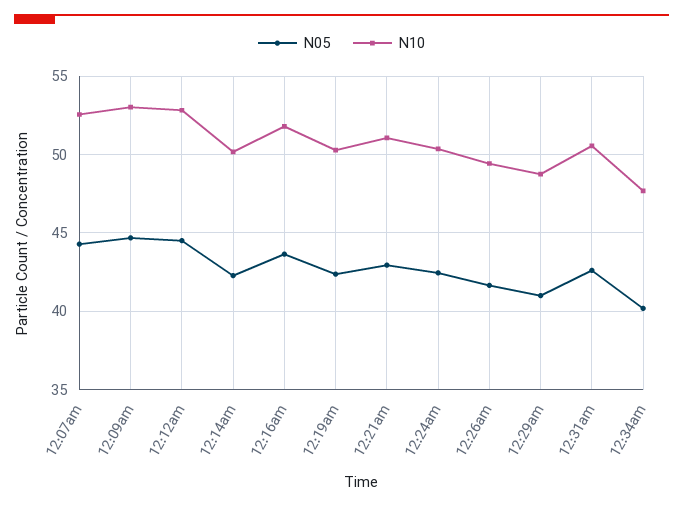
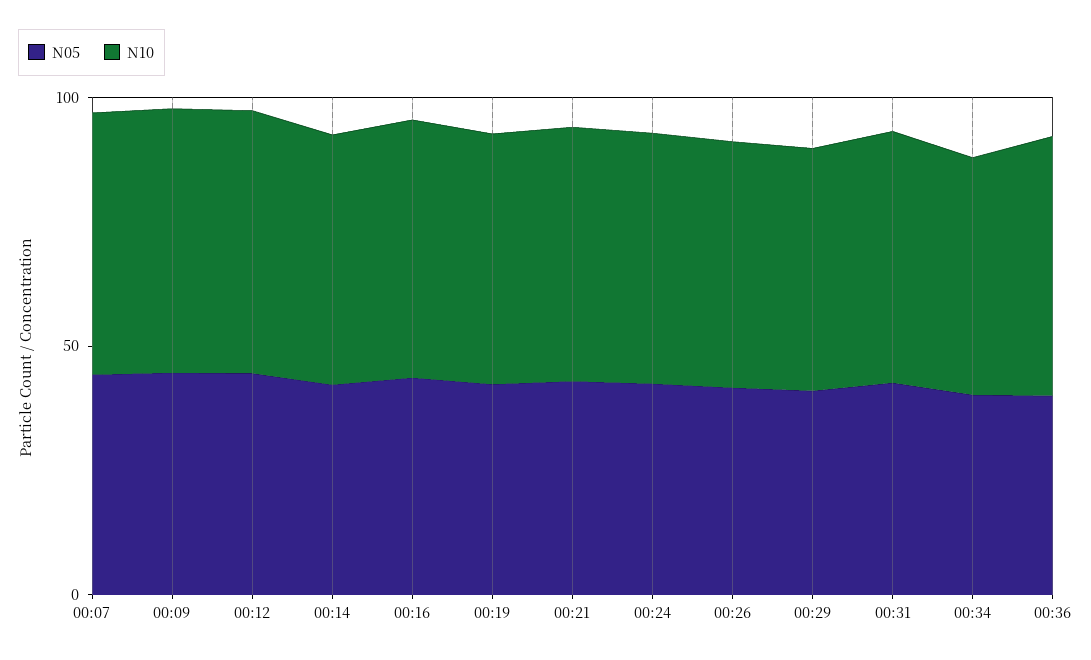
N05, 00:36: none -> 40
N10, 00:36: none -> 50

